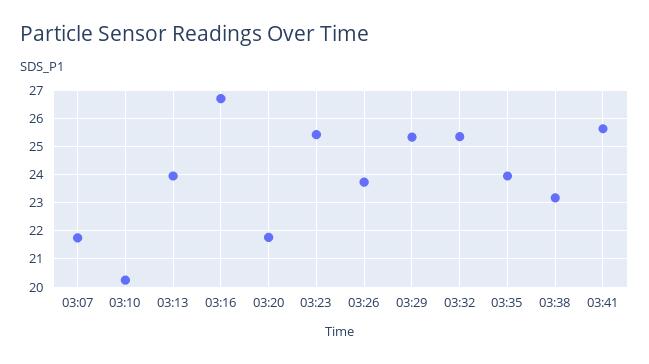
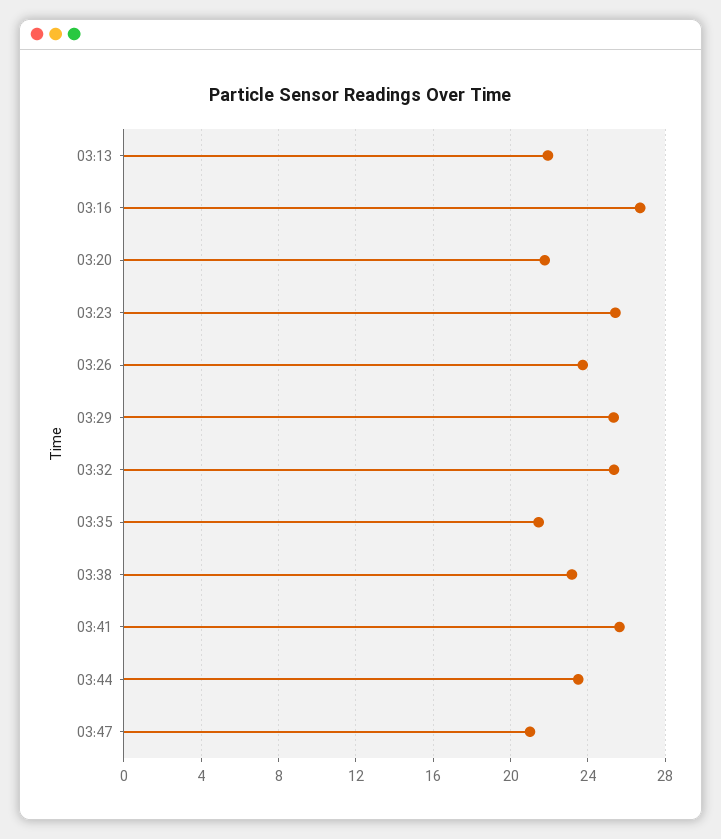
03:07: 21.75 -> none
03:10: 20.25 -> none
03:13: 24 -> 22
03:35: 24 -> 21.5
03:44: none -> 23.5
03:47: none -> 21

